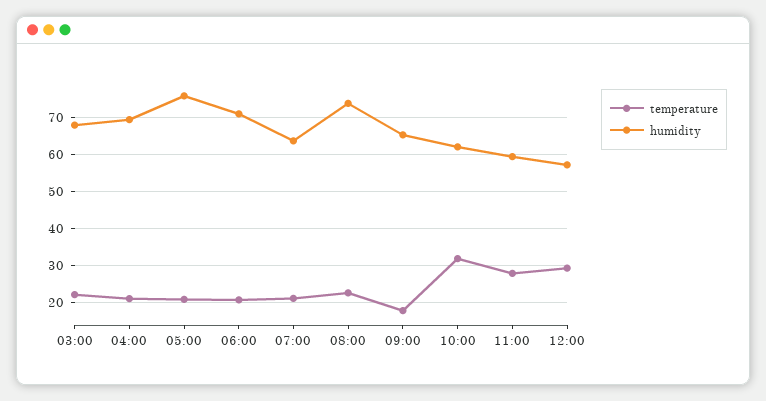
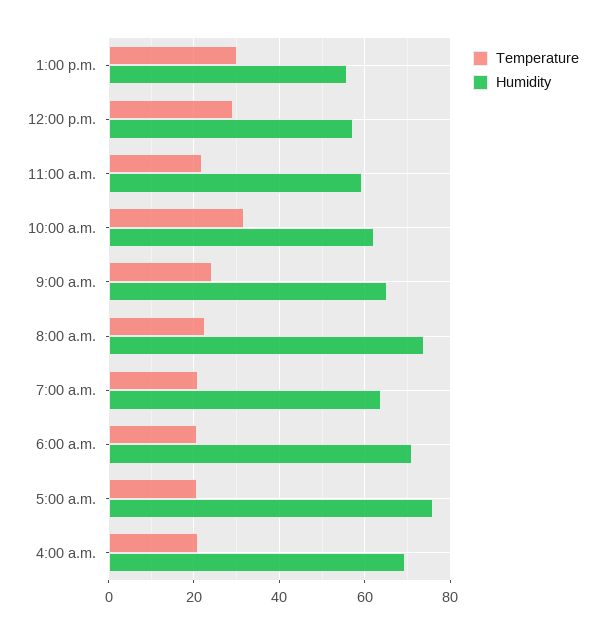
temperature, 03:00: 22 -> none
humidity, 03:00: 68 -> none
temperature, 09:00: 18 -> 24
temperature, 11:00: 28 -> 22
temperature, 1:00 p.m.: none -> 30
humidity, 1:00 p.m.: none -> 56

